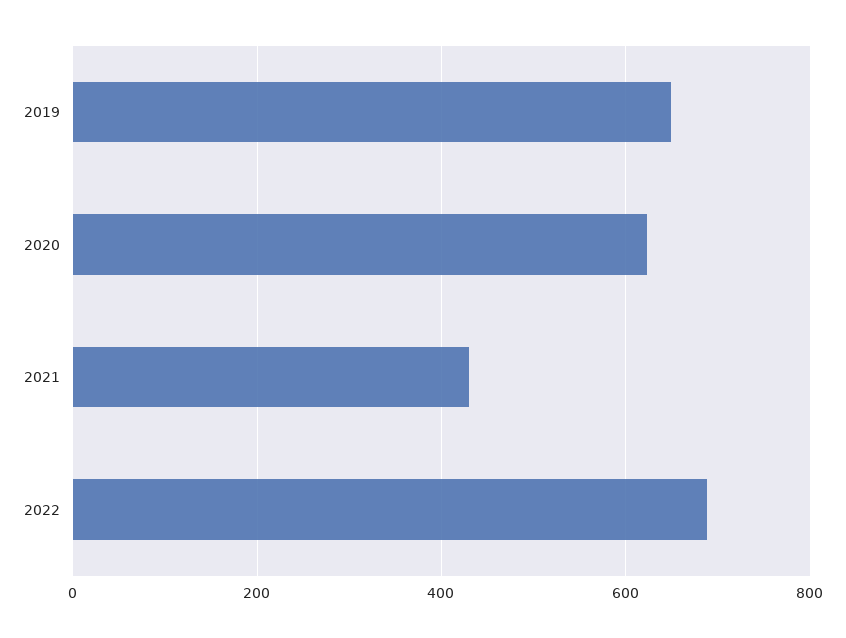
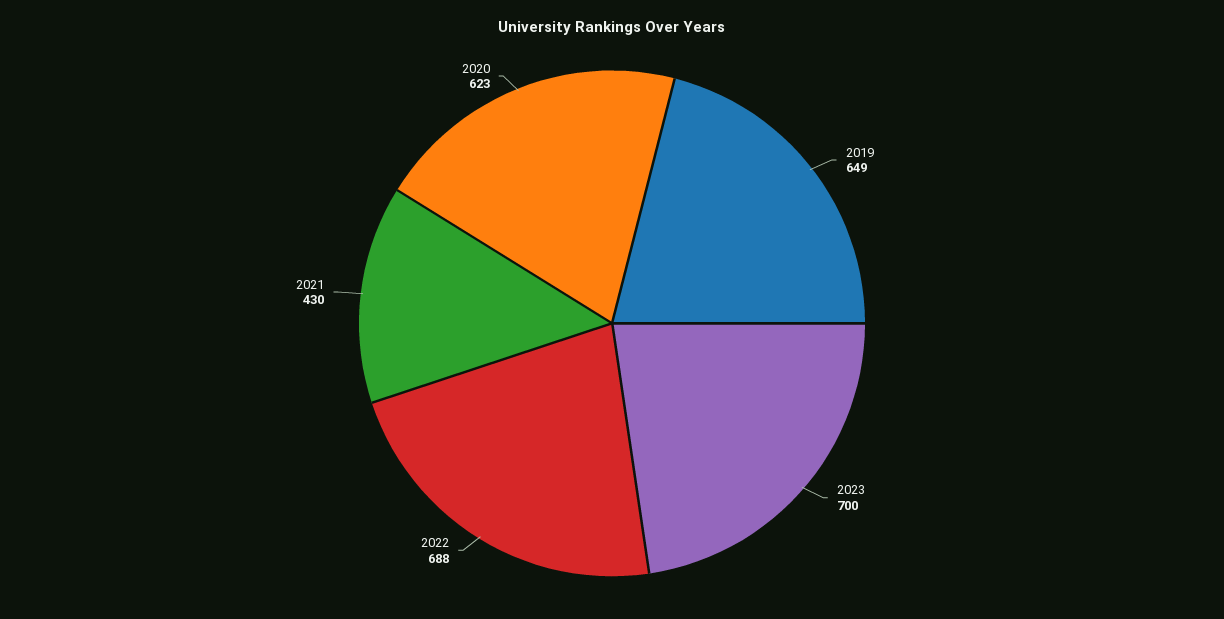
2023: none -> 700

